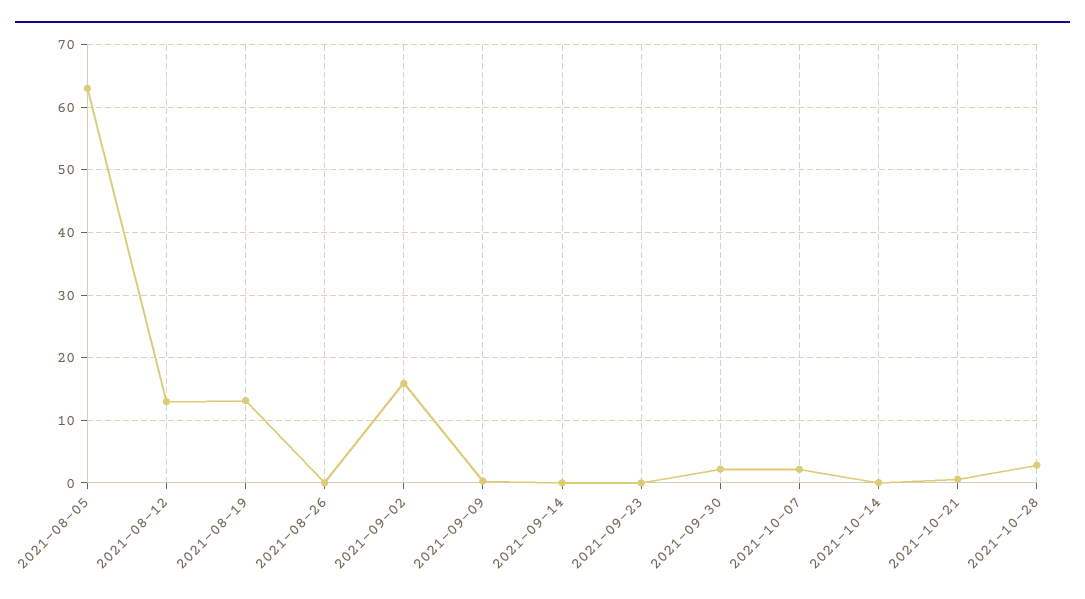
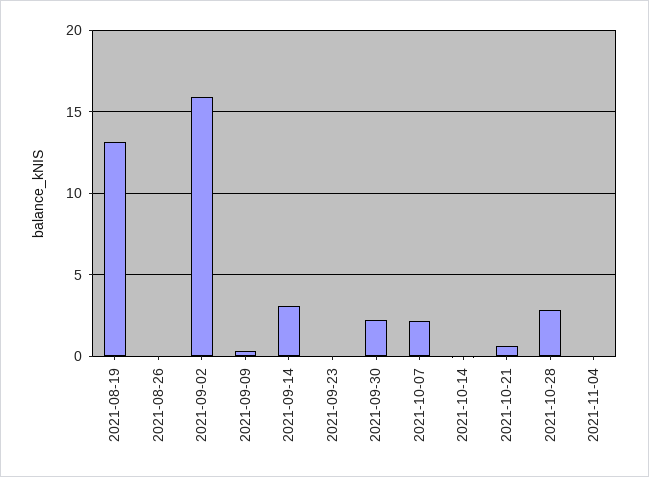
2021-08-05: 63 -> none
2021-08-12: 13 -> none
2021-09-14: 0 -> 3
2021-11-04: none -> 0

